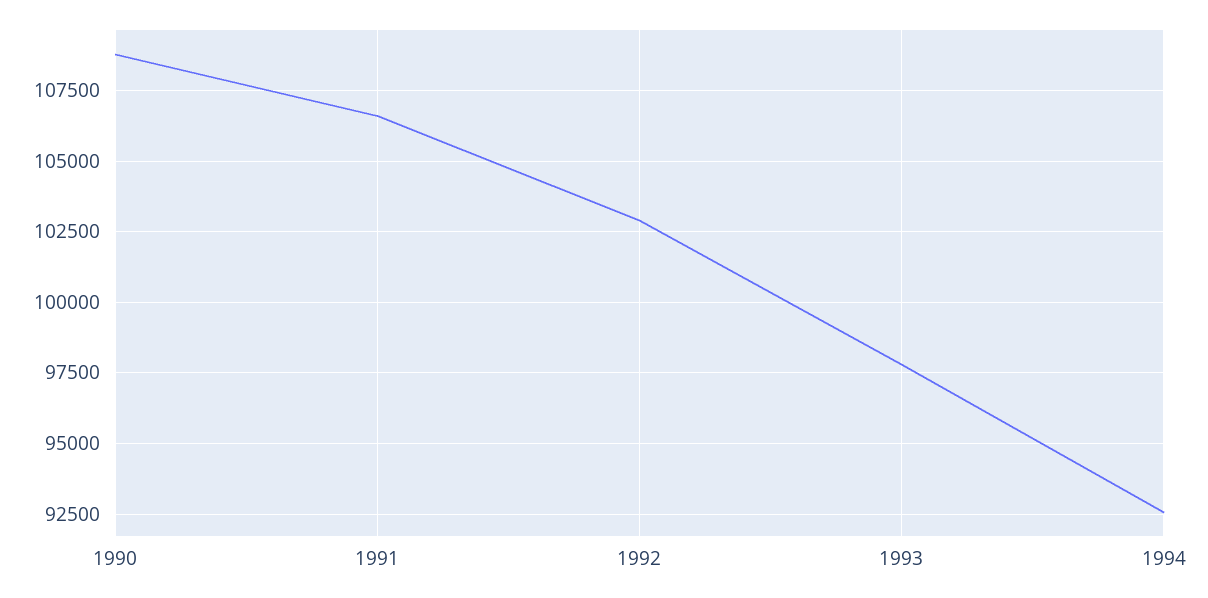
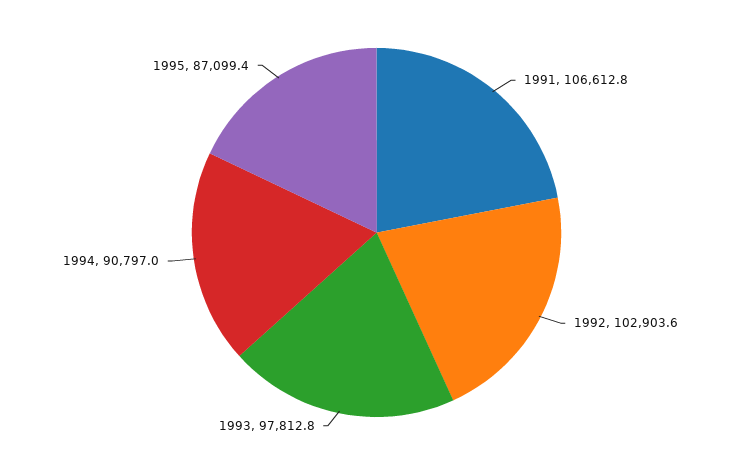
1990: 108750 -> none
1994: 92500 -> 90797
1995: none -> 87099.4

